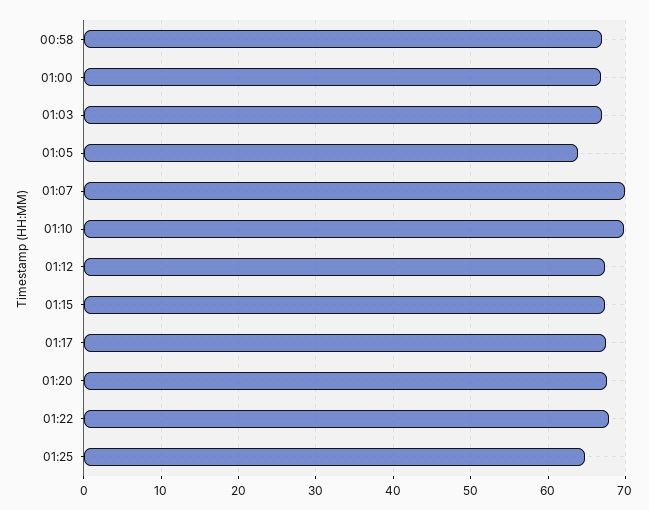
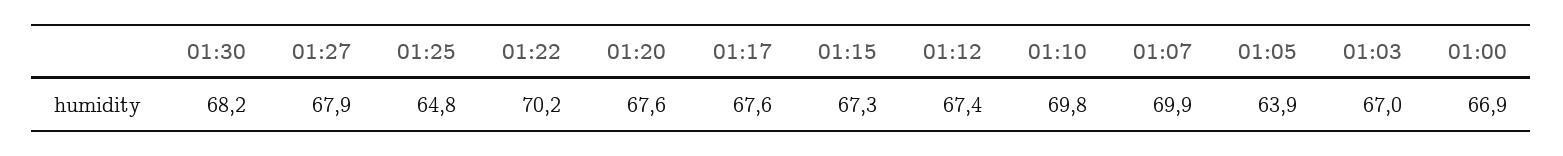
00:58: 67 -> none
01:22: 68 -> 70.2
01:30: none -> 68.2
01:27: none -> 67.9

